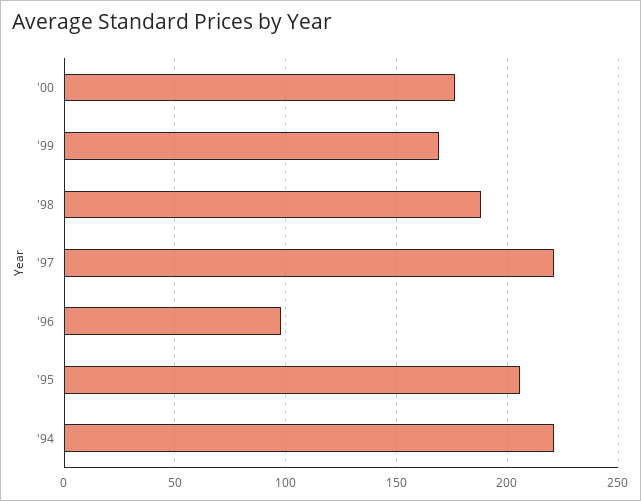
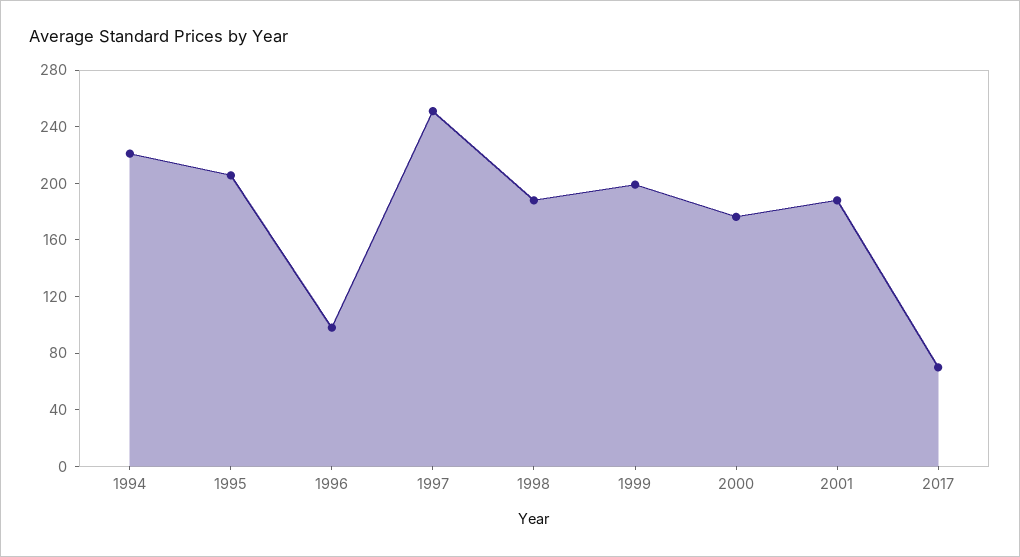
'99: 170 -> 200
'97: 220 -> 250
2001: none -> 190
2017: none -> 70

